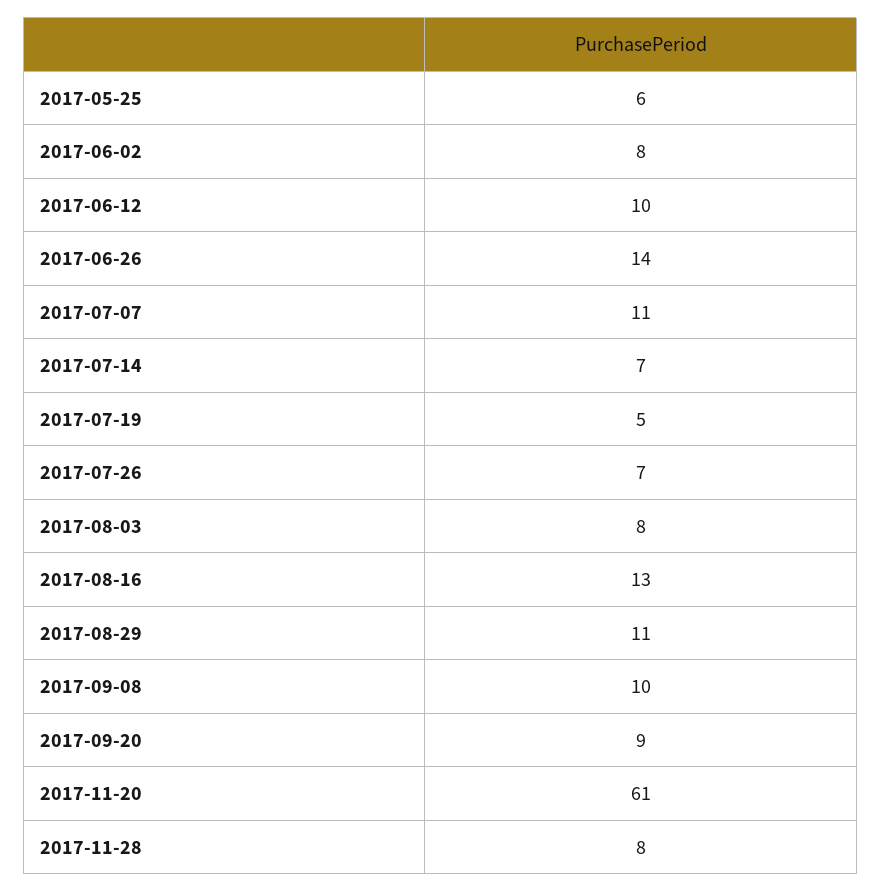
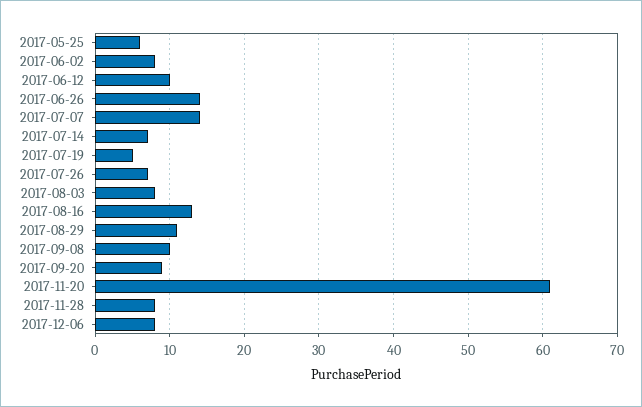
2017-07-07: 11 -> 14
2017-12-06: none -> 8

